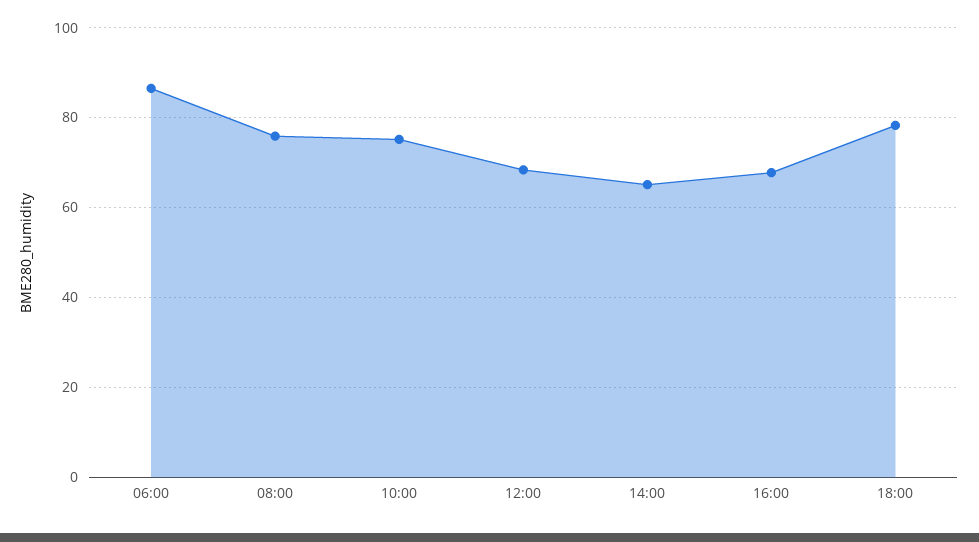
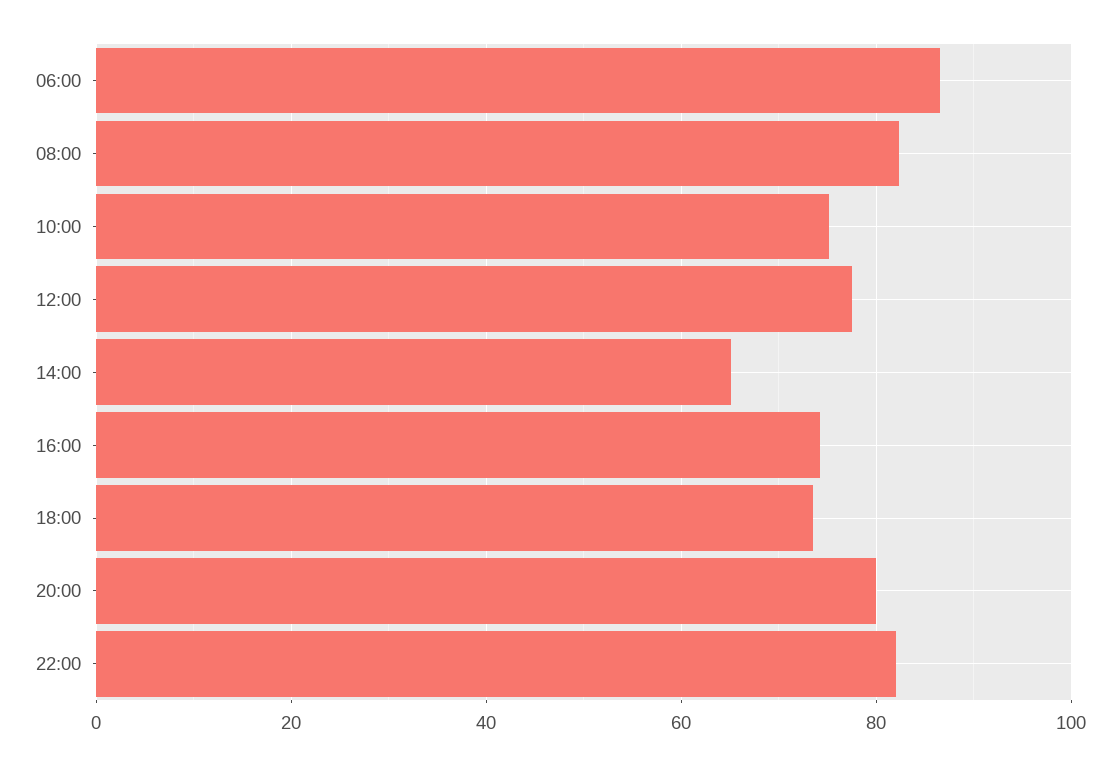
08:00: 76 -> 82
12:00: 68 -> 78
16:00: 68 -> 74
18:00: 78 -> 74
20:00: none -> 80
22:00: none -> 82

